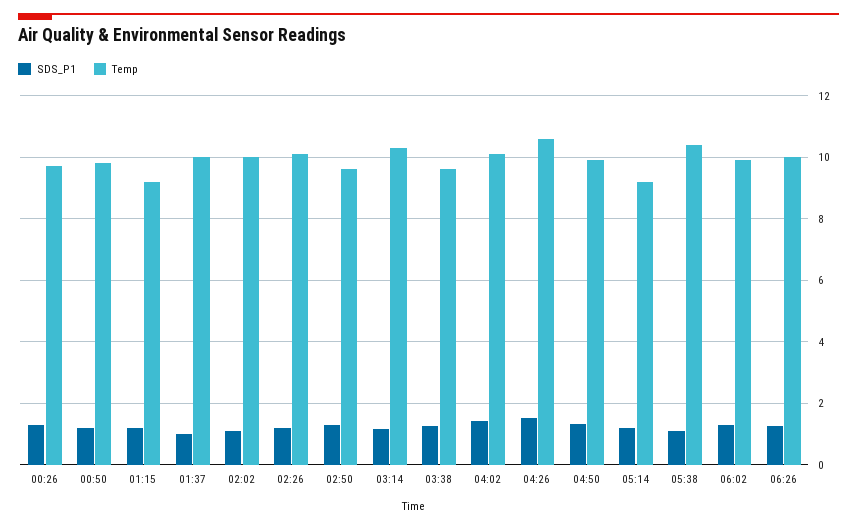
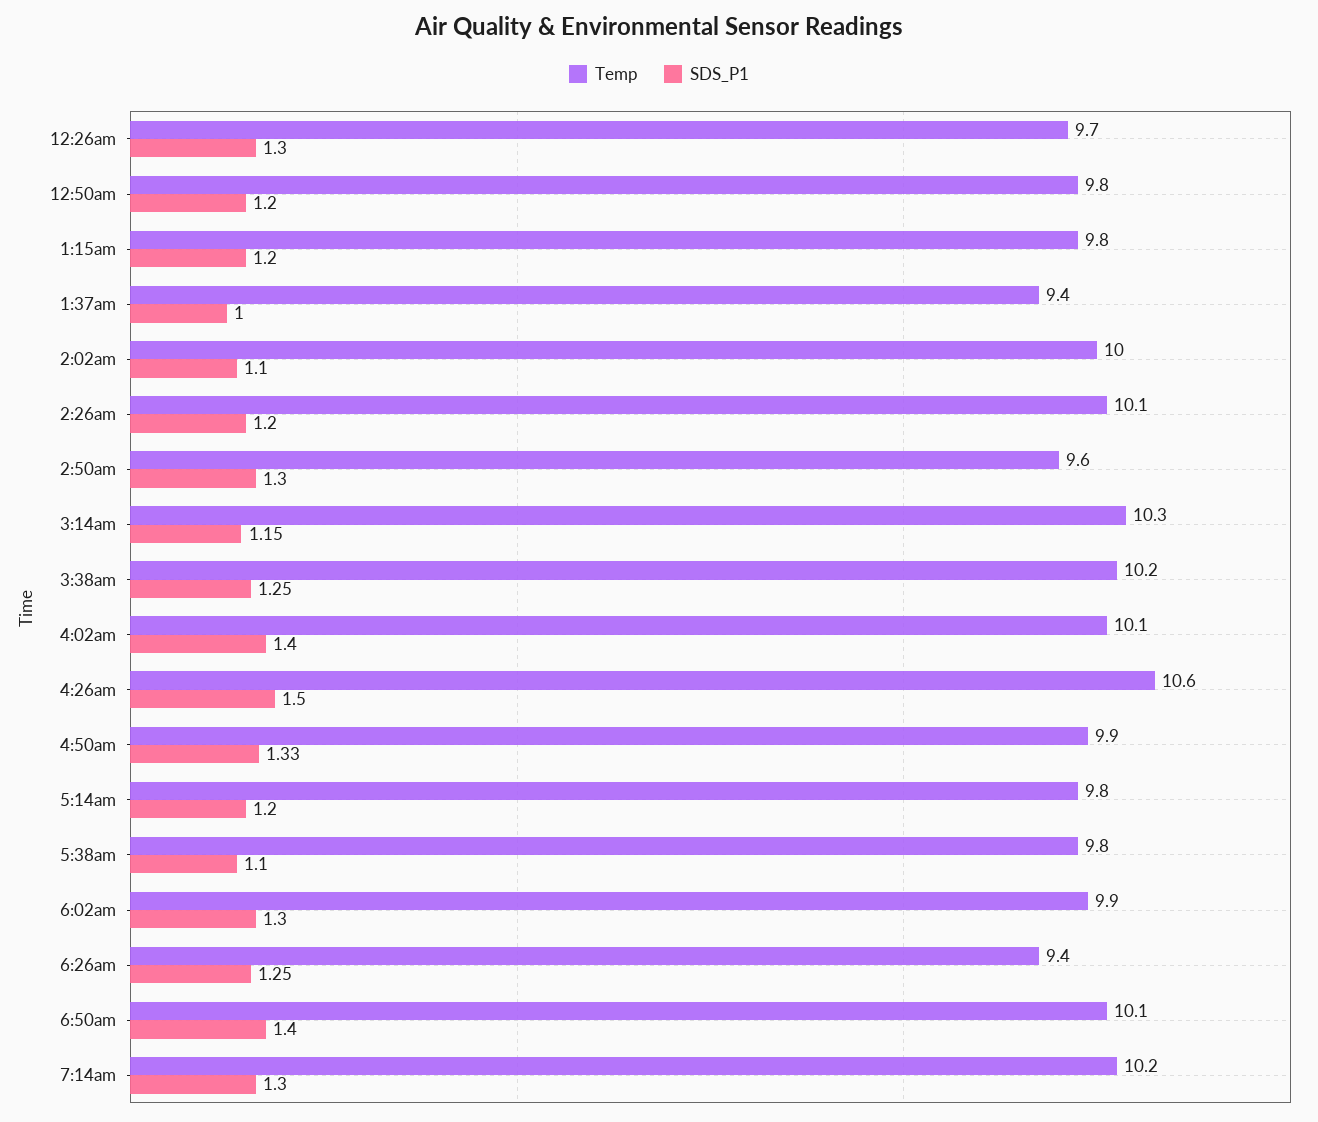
Temp, 01:15: 9.2 -> 9.8
Temp, 01:37: 10 -> 9.4
Temp, 03:38: 9.6 -> 10.2
Temp, 05:14: 9.2 -> 9.8
Temp, 05:38: 10.4 -> 9.8
Temp, 06:26: 10 -> 9.4
Temp, 6:50am: none -> 10.1
SDS_P1, 6:50am: none -> 1.4
Temp, 7:14am: none -> 10.2
SDS_P1, 7:14am: none -> 1.3

